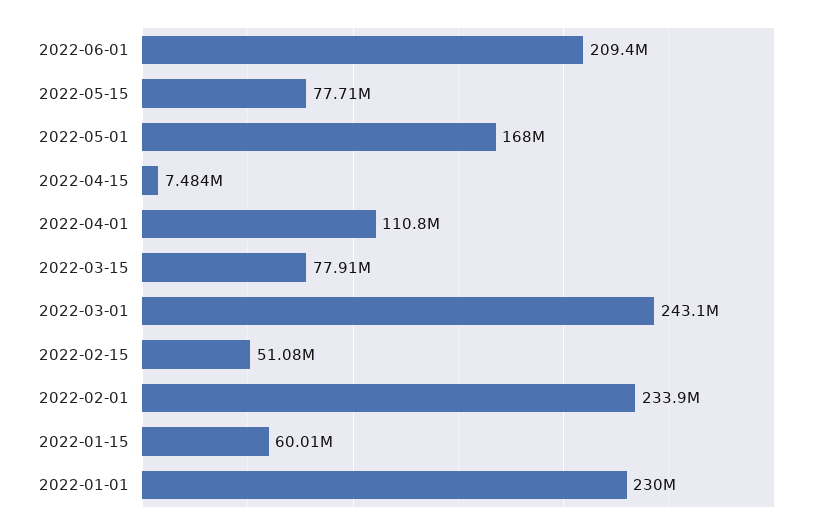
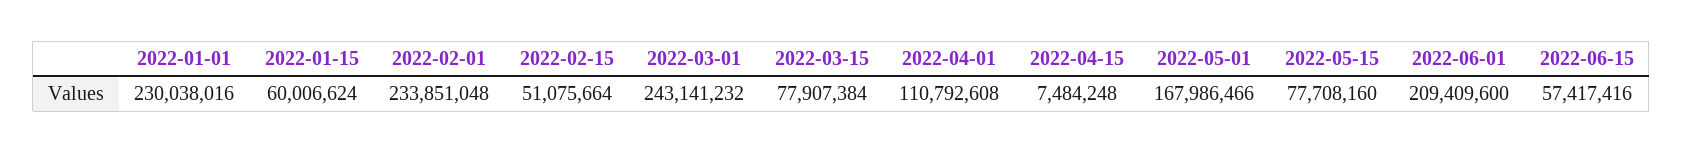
2022-06-15: none -> 57417416

